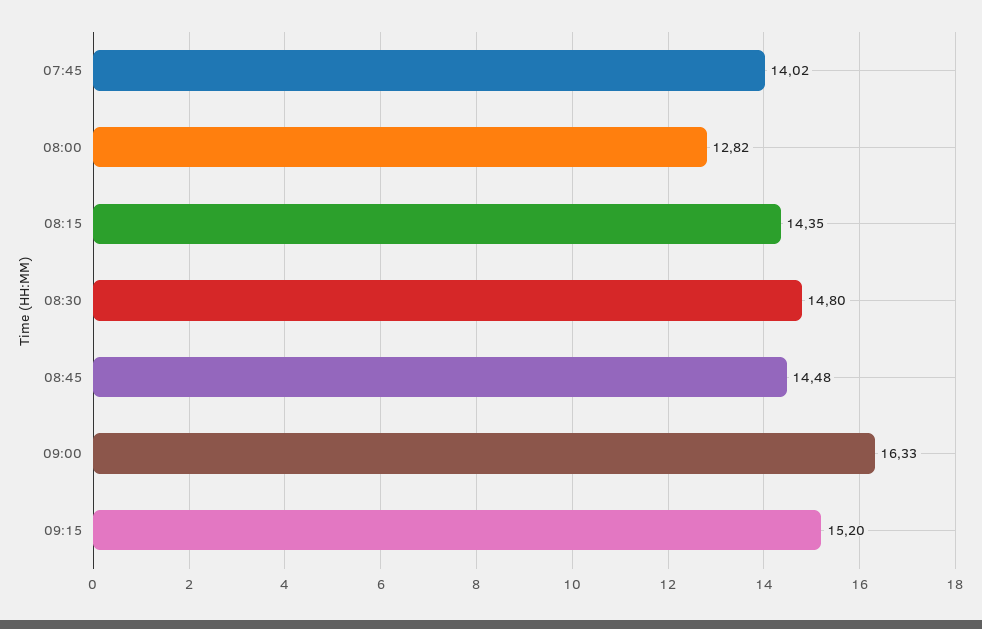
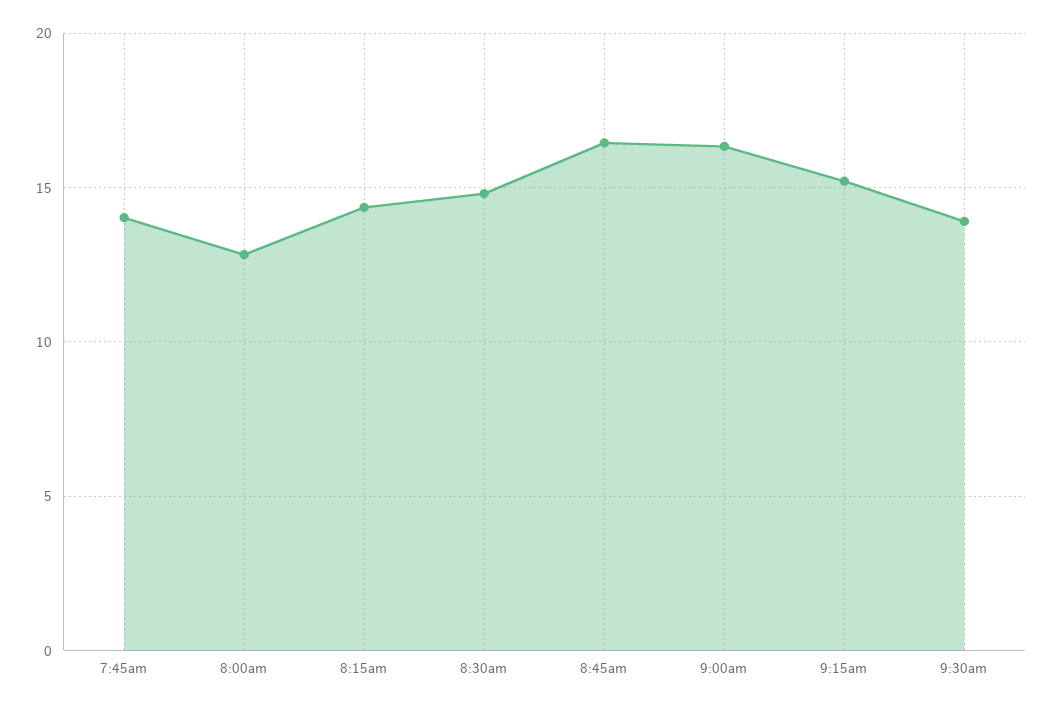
08:45: 14.48 -> 16.5
9:30am: none -> 14

